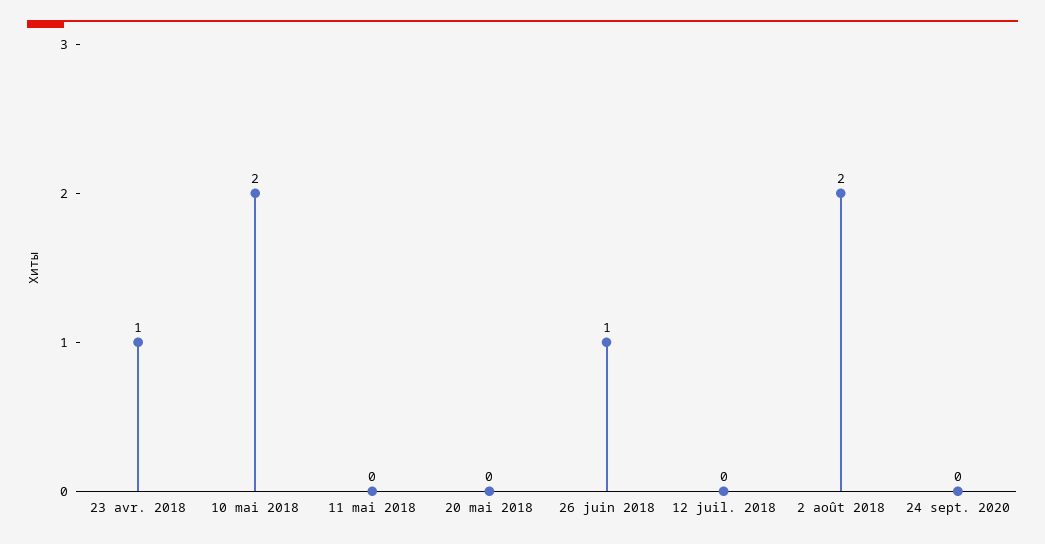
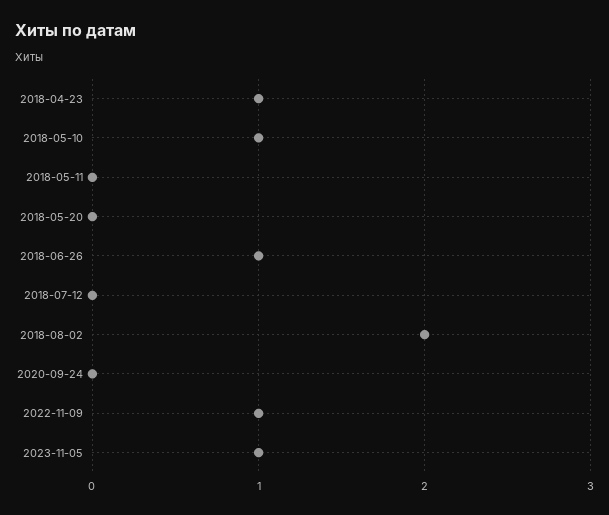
10 mai 2018: 2 -> 1
2022-11-09: none -> 1
2023-11-05: none -> 1

